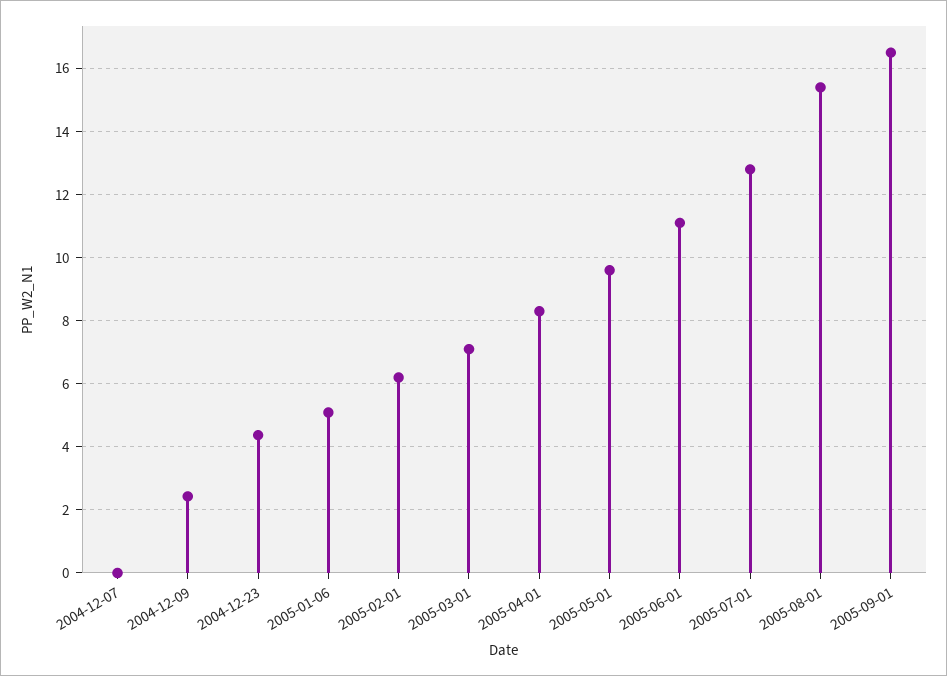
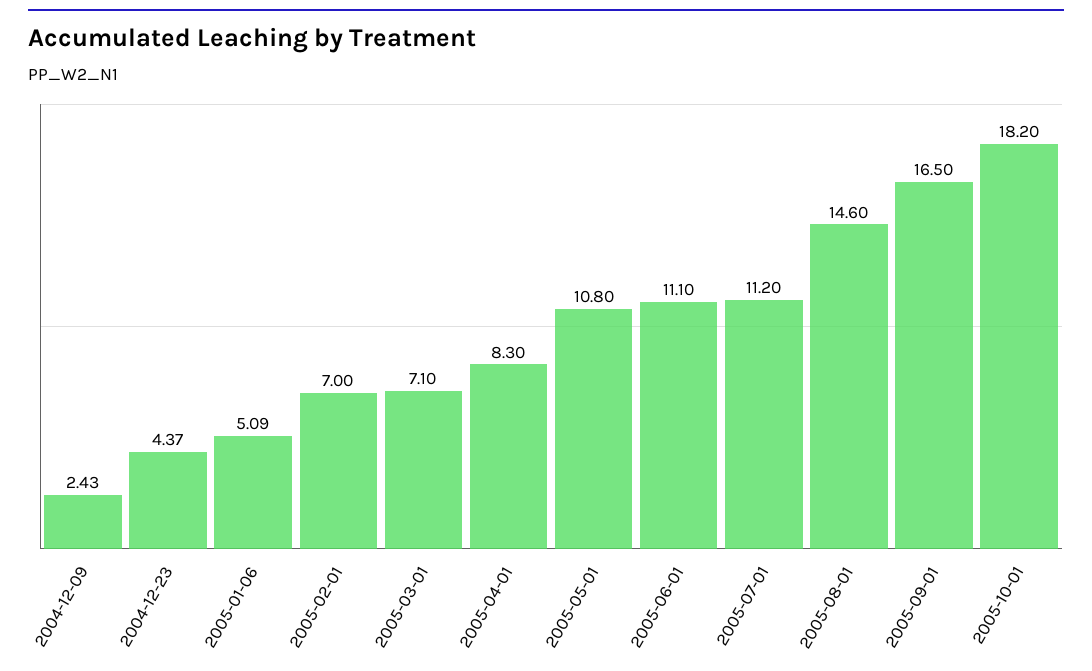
2004-12-07: 0 -> none
2005-02-01: 6.2 -> 7
2005-05-01: 9.6 -> 10.8
2005-07-01: 12.8 -> 11.2
2005-08-01: 15.4 -> 14.6
2005-10-01: none -> 18.2

